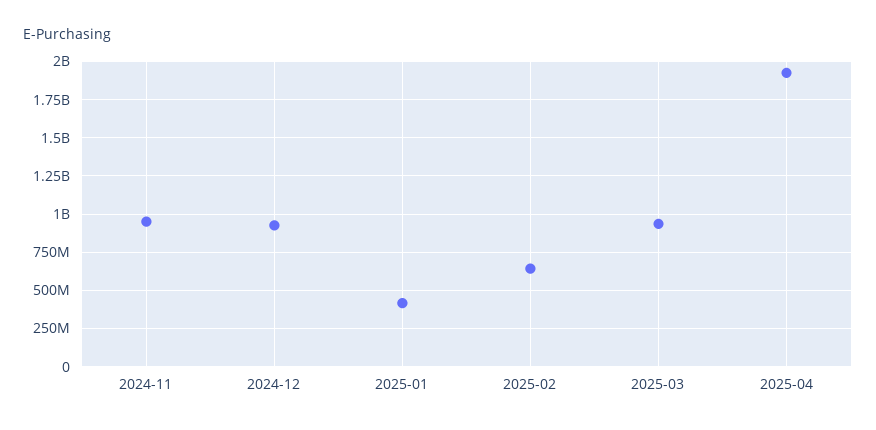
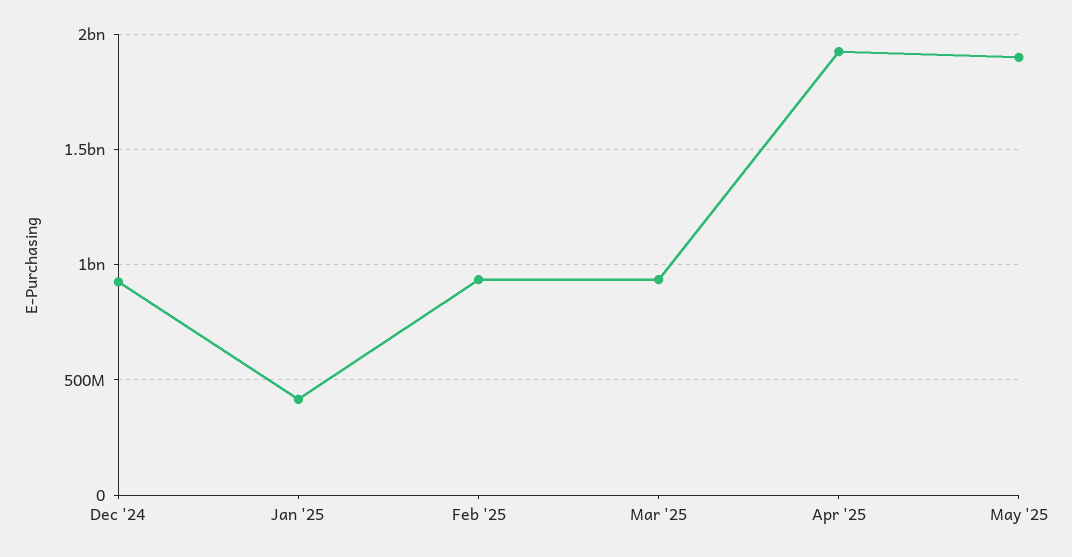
2024-11: 950000000 -> none
2025-02: 650000000 -> 950000000
May '25: none -> 1900000000

